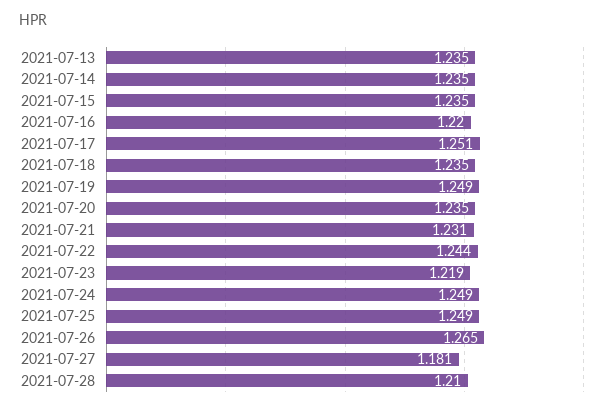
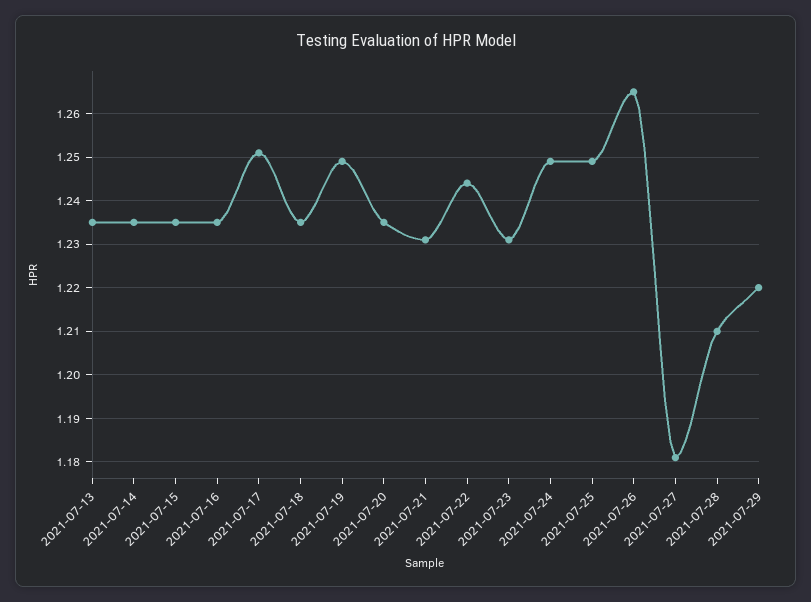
2021-07-16: 1.22 -> 1.235
2021-07-23: 1.219 -> 1.23
2021-07-29: none -> 1.22

